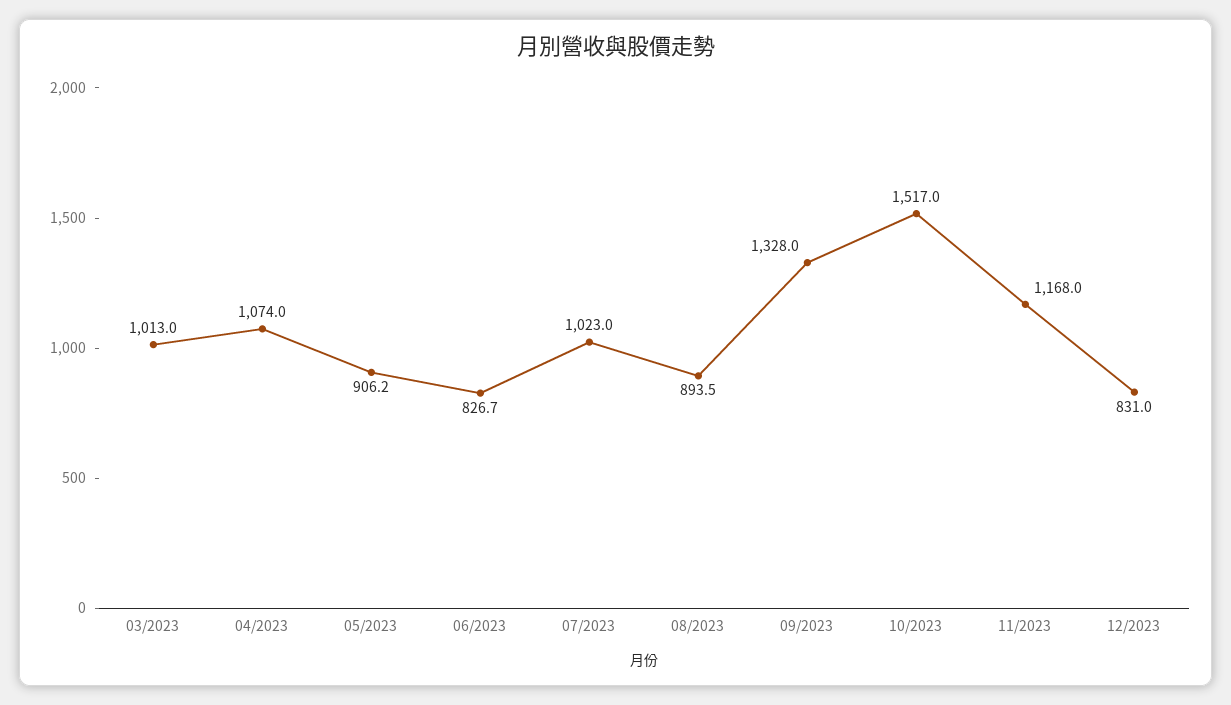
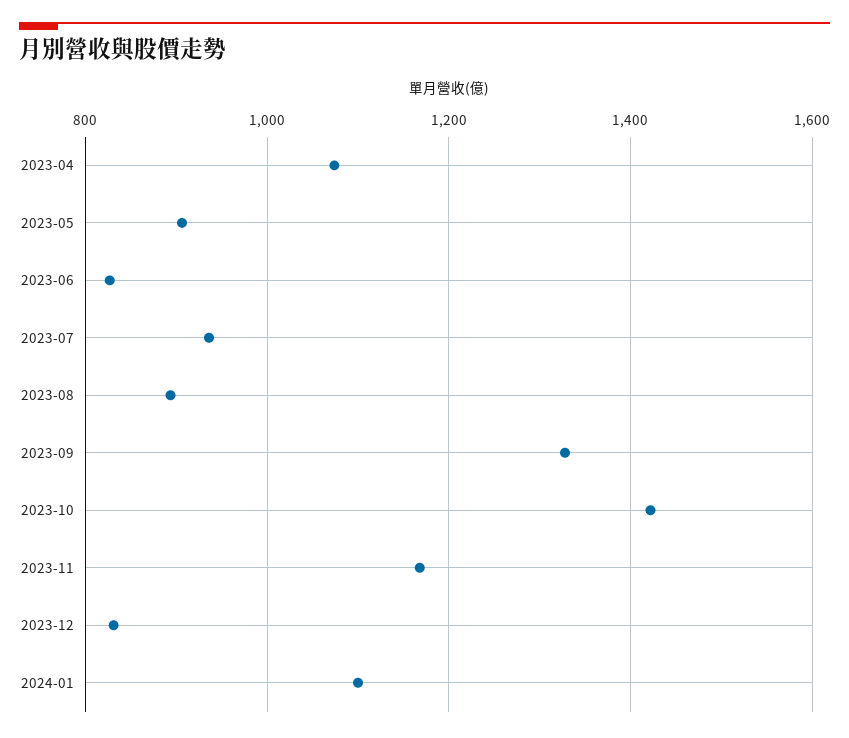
03/2023: 1013 -> none
07/2023: 1023 -> 940
10/2023: 1517 -> 1420
2024-01: none -> 1100

